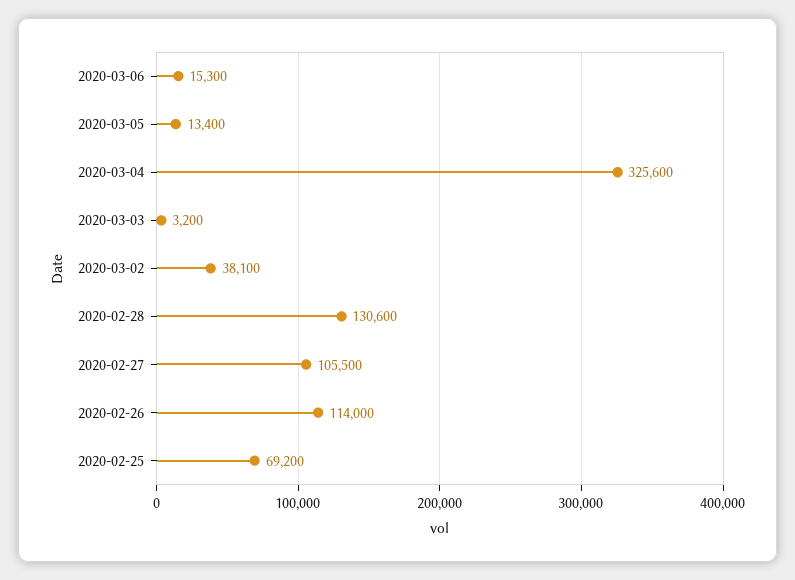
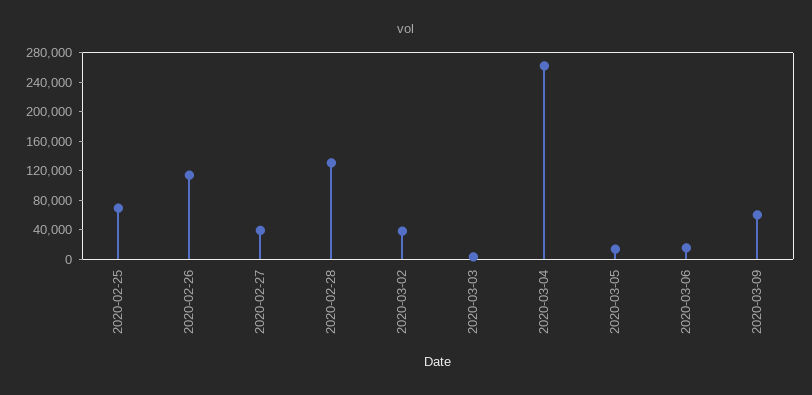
2020-03-04: 325600 -> 260000
2020-02-27: 105500 -> 40000
2020-03-09: none -> 60000

